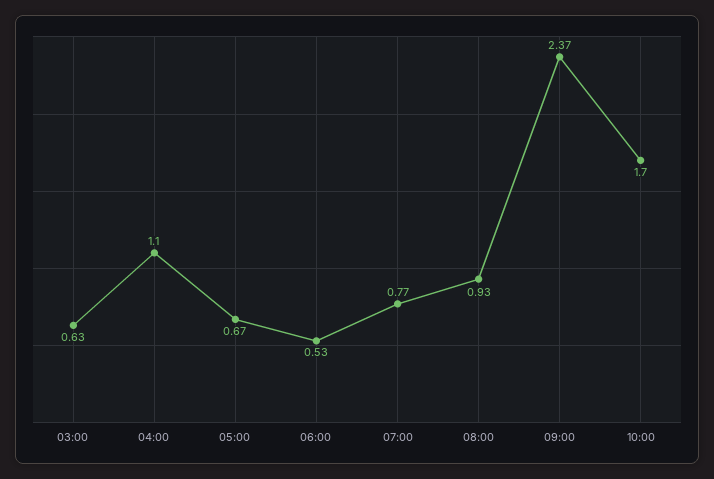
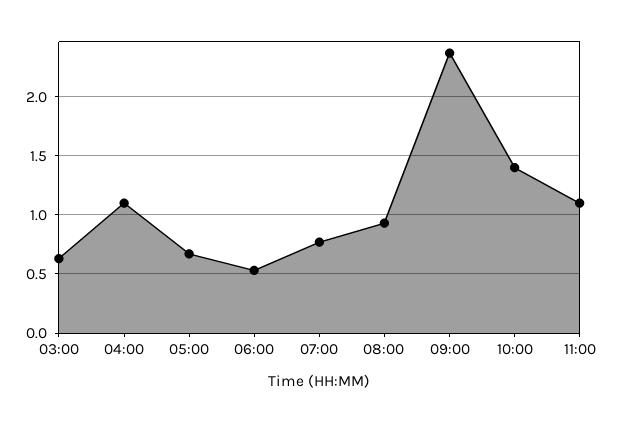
10:00: 1.7 -> 1.4
11:00: none -> 1.1

